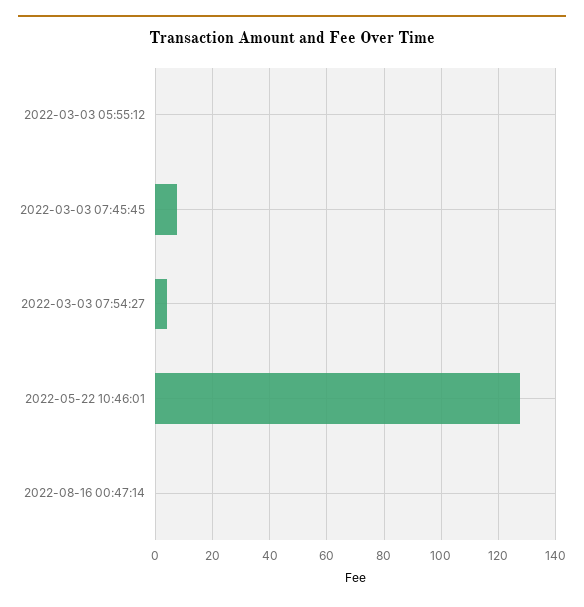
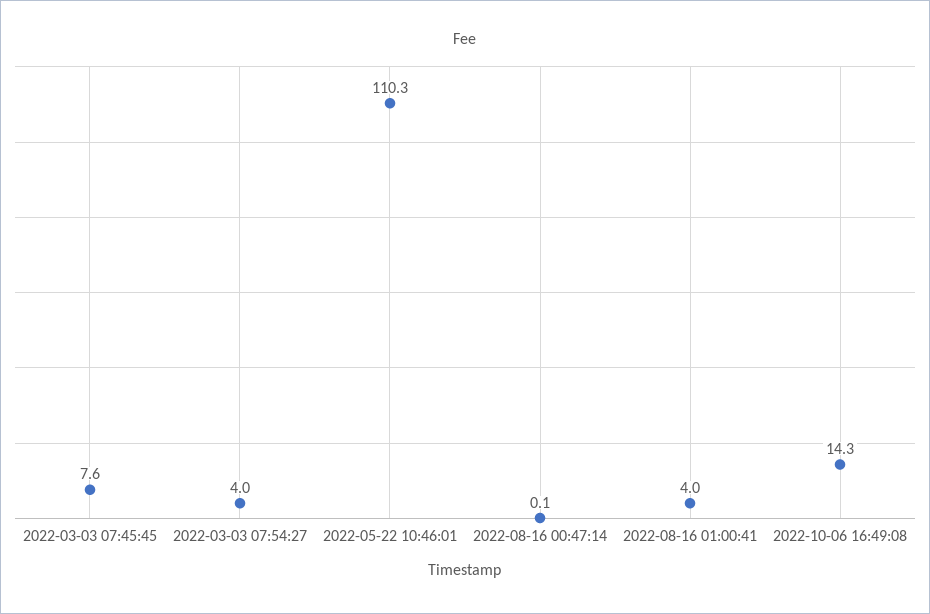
2022-03-03 05:55:12: 0 -> none
2022-05-22 10:46:01: 127.5 -> 110.3
2022-08-16 01:00:41: none -> 4
2022-10-06 16:49:08: none -> 14.3

